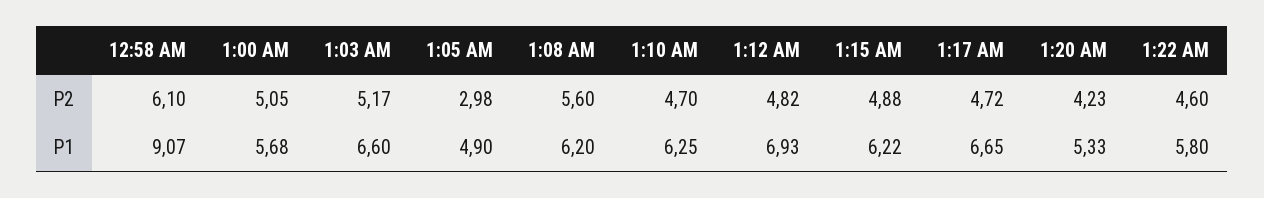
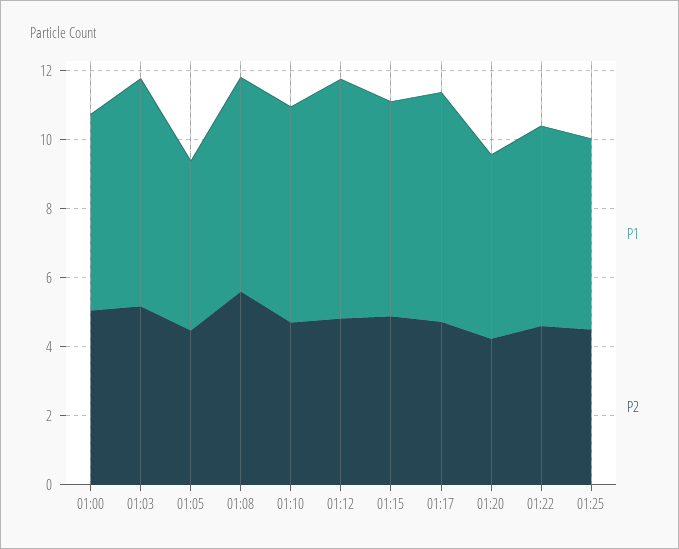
P2, 12:58 AM: 6.1 -> none
P2, 1:05 AM: 2.98 -> 4.5
P1, 12:58 AM: 9.07 -> none
P1, 01:25: none -> 5.5
P2, 01:25: none -> 4.5

